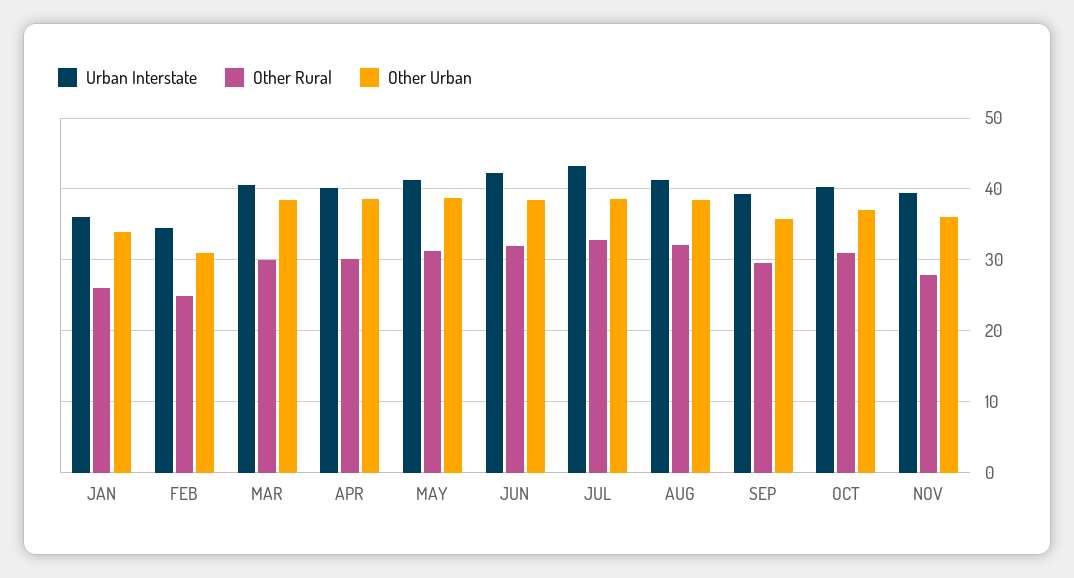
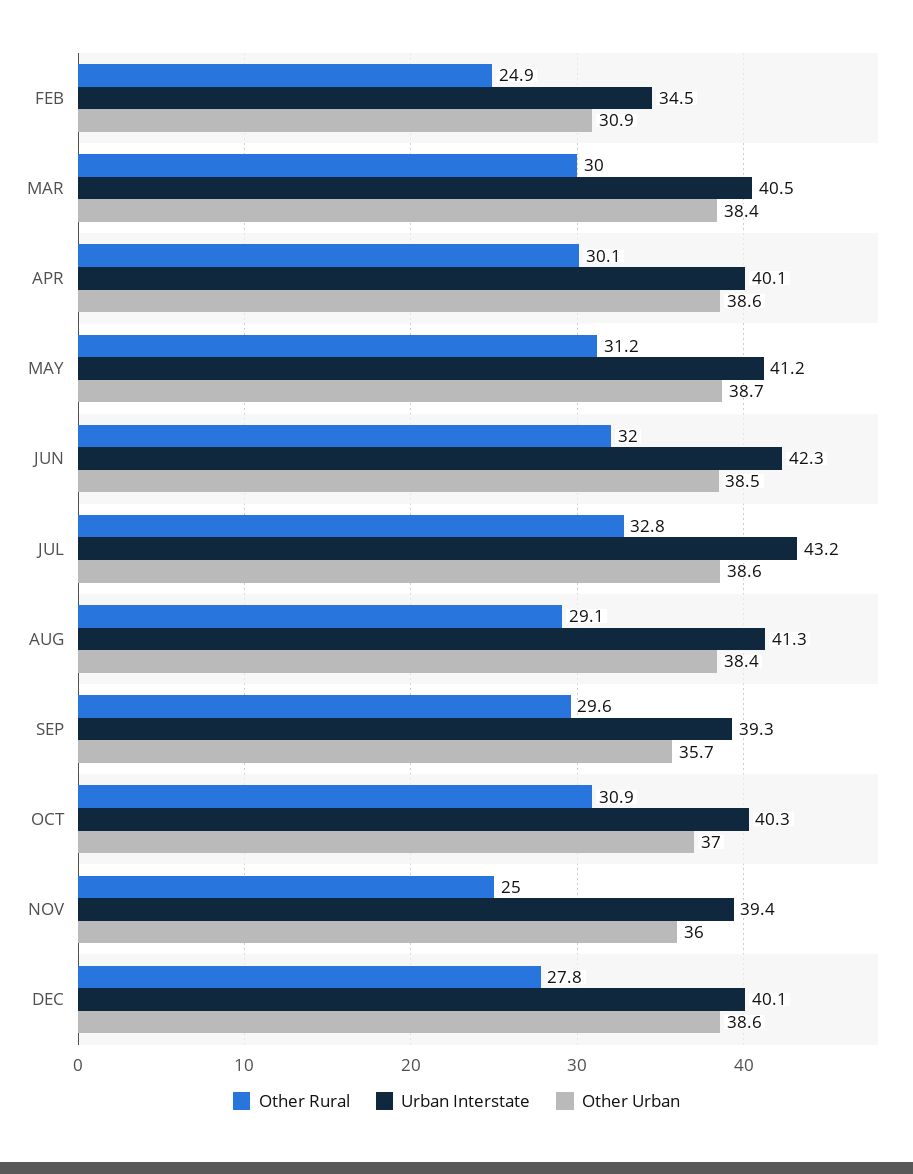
Urban Interstate, JAN: 36 -> none
Other Rural, JAN: 26 -> none
Other Urban, JAN: 34 -> none
Other Rural, AUG: 32 -> 29.1
Other Rural, NOV: 28 -> 25
Other Rural, DEC: none -> 27.8
Urban Interstate, DEC: none -> 40.1
Other Urban, DEC: none -> 38.6

